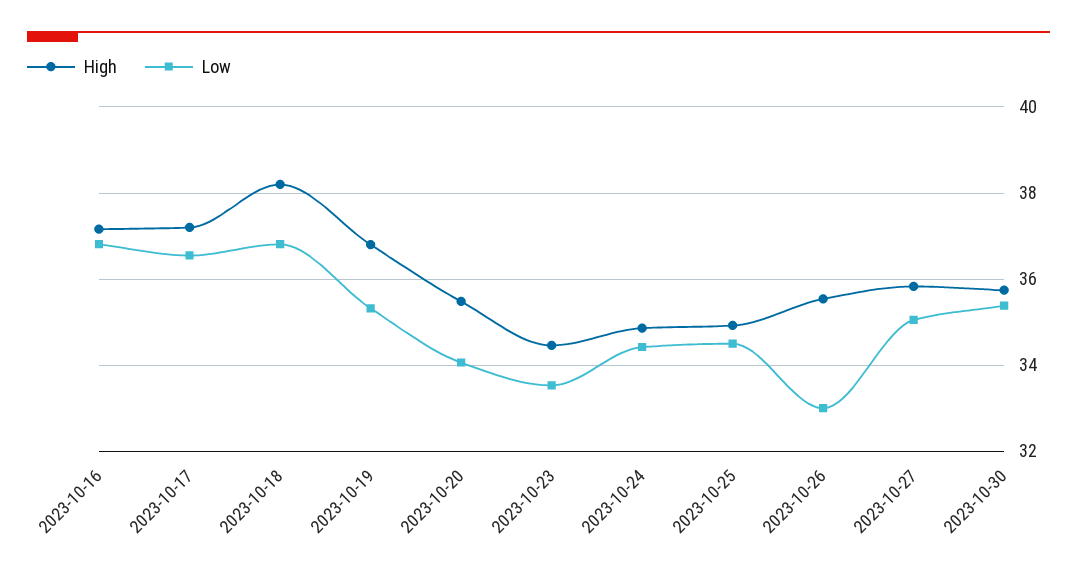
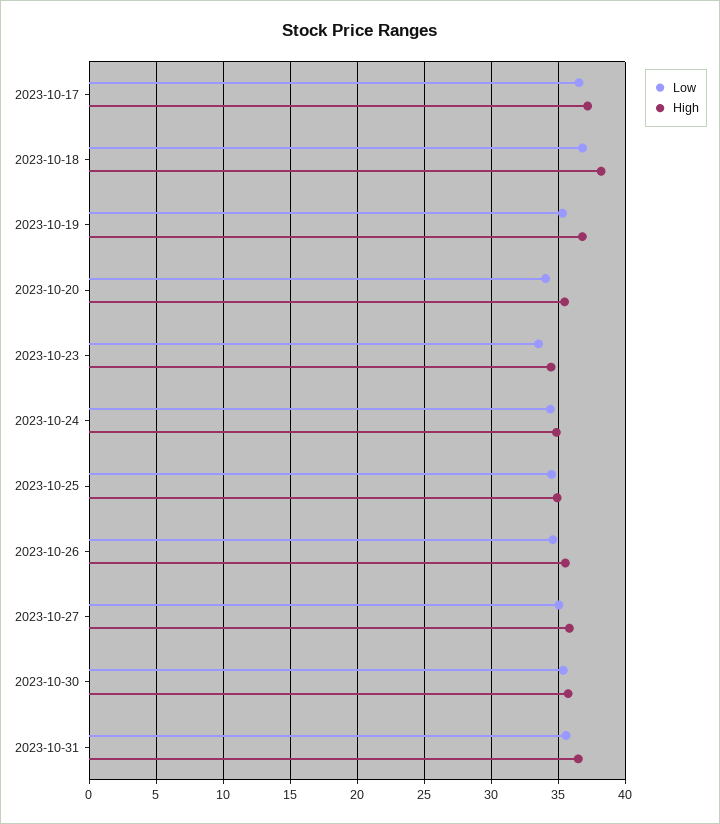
High, 2023-10-16: 37.2 -> none
Low, 2023-10-16: 36.8 -> none
Low, 2023-10-26: 33 -> 34.5
Low, 2023-10-31: none -> 35.5
High, 2023-10-31: none -> 36.5

